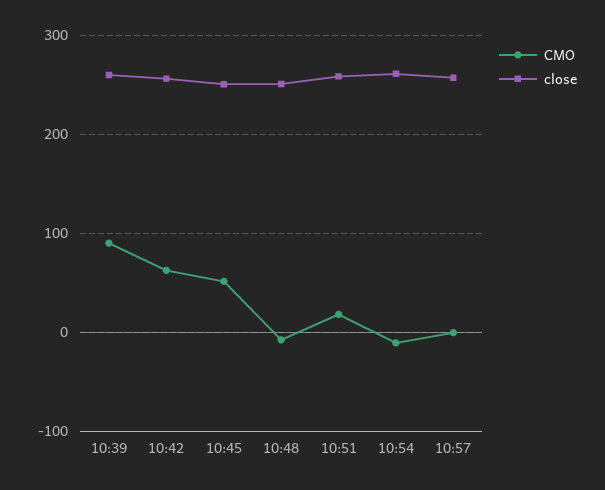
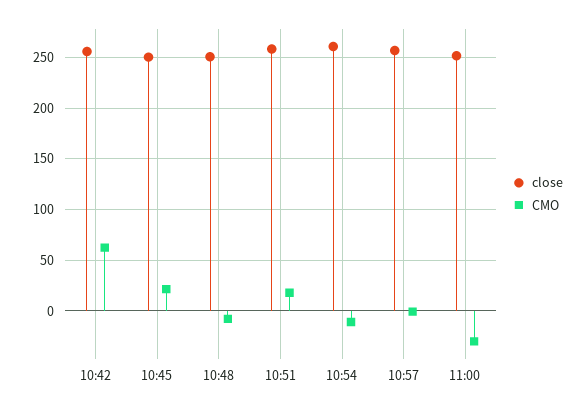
CMO, 10:39: 90 -> none
close, 10:39: 260 -> none
CMO, 10:45: 50 -> 20
close, 11:00: none -> 250
CMO, 11:00: none -> -30

